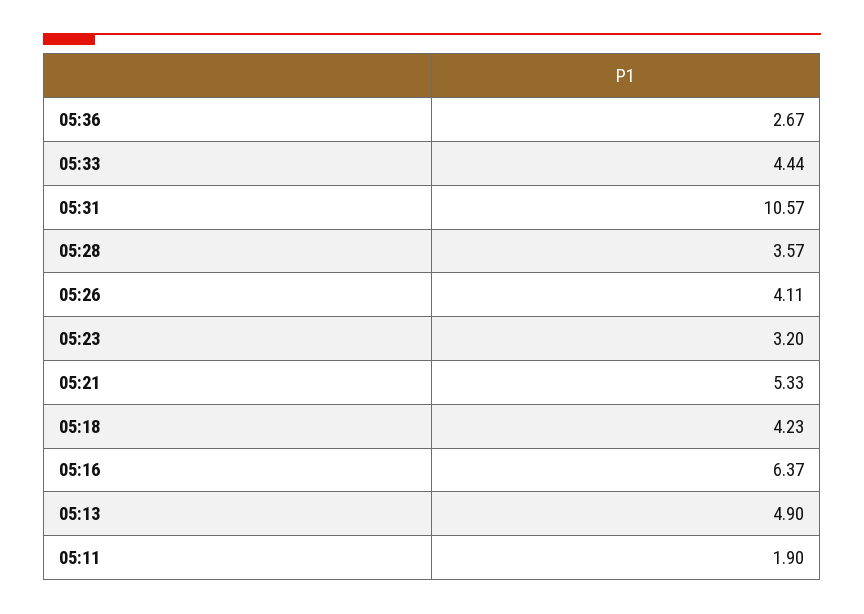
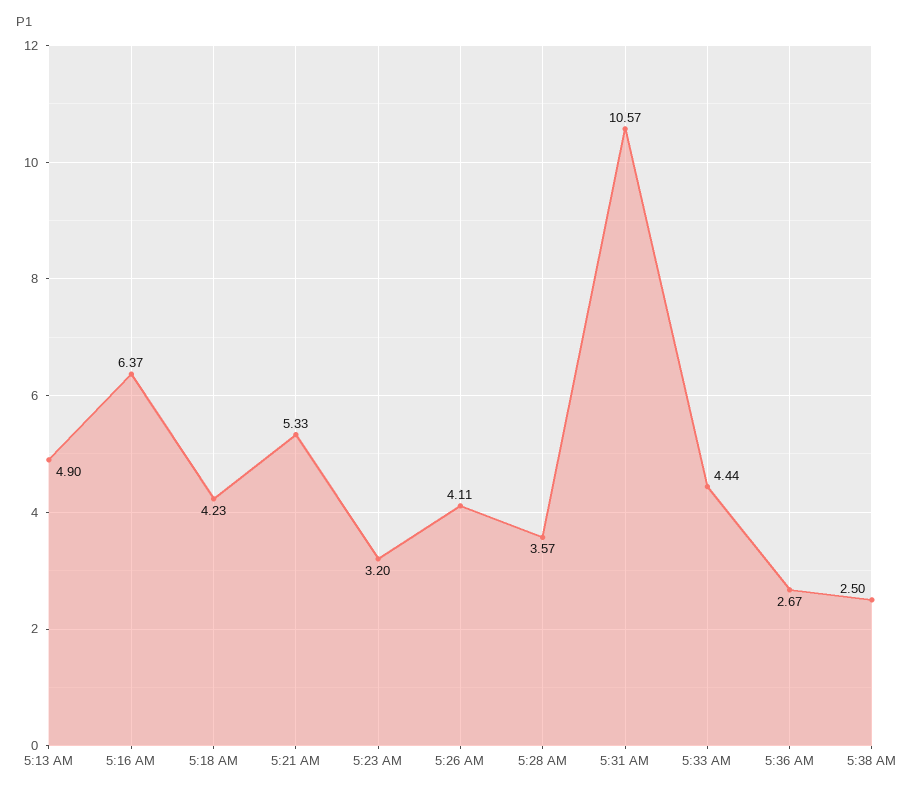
05:11: 1.9 -> none
5:38 AM: none -> 2.5

